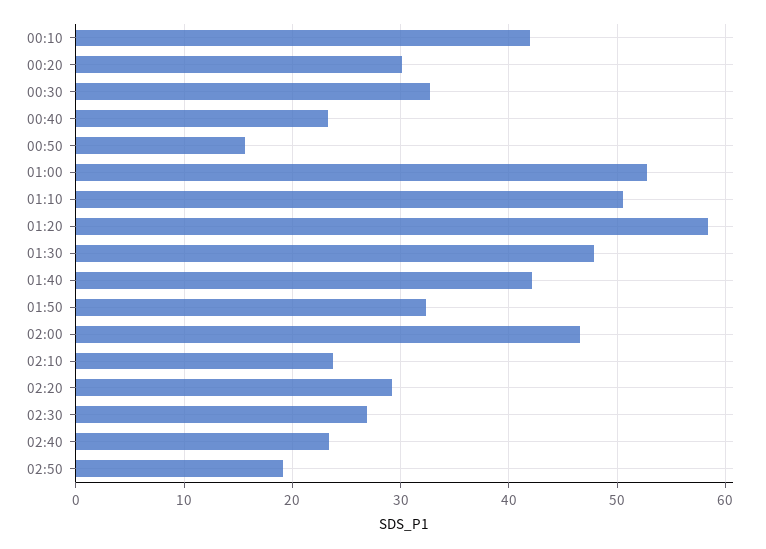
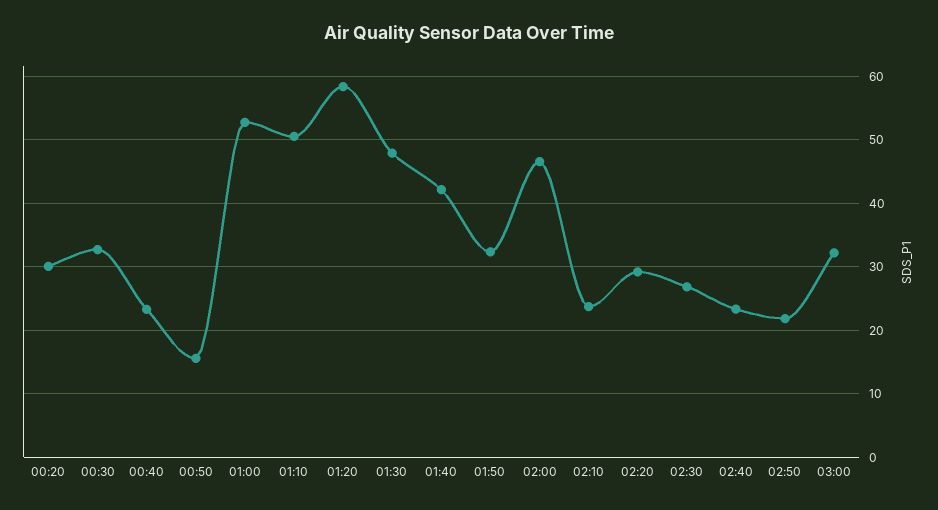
00:10: 42 -> none
02:50: 19 -> 22
03:00: none -> 32

